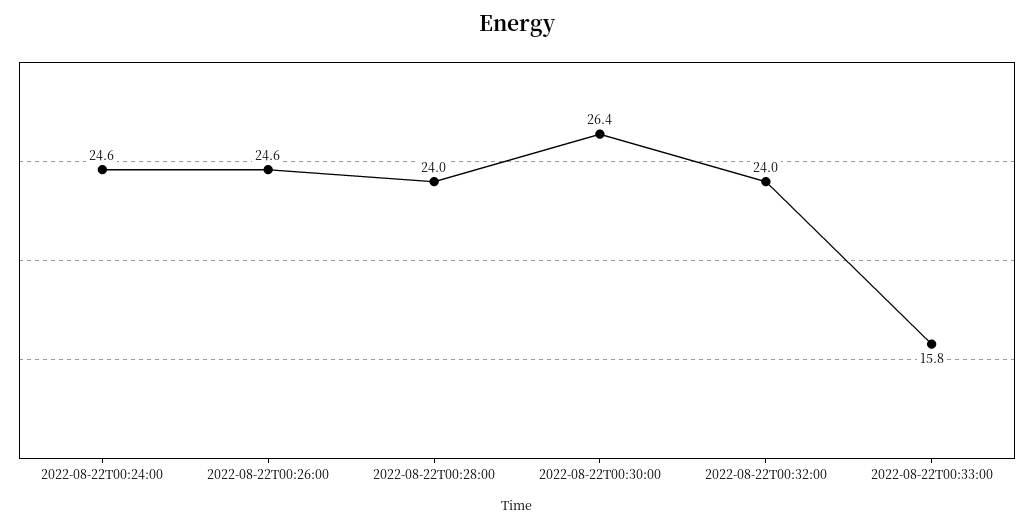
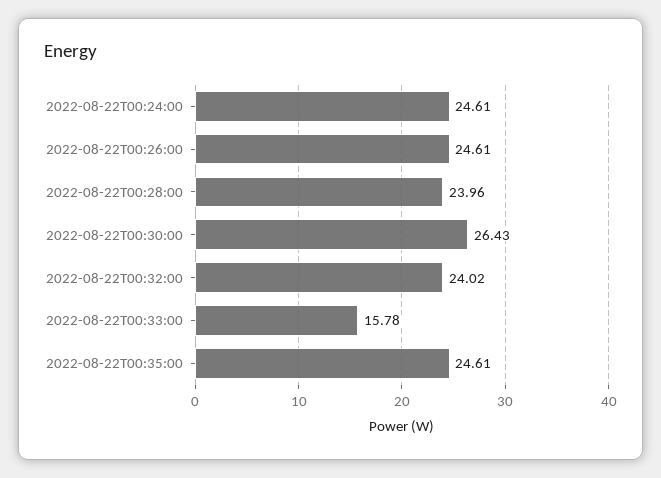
2022-08-22T00:35:00: none -> 24.61

